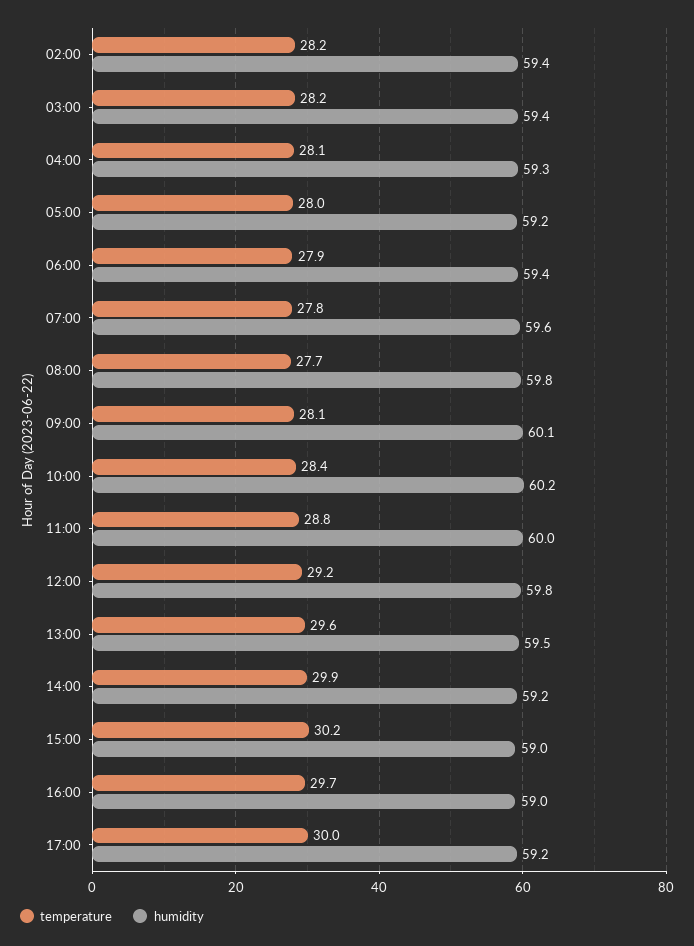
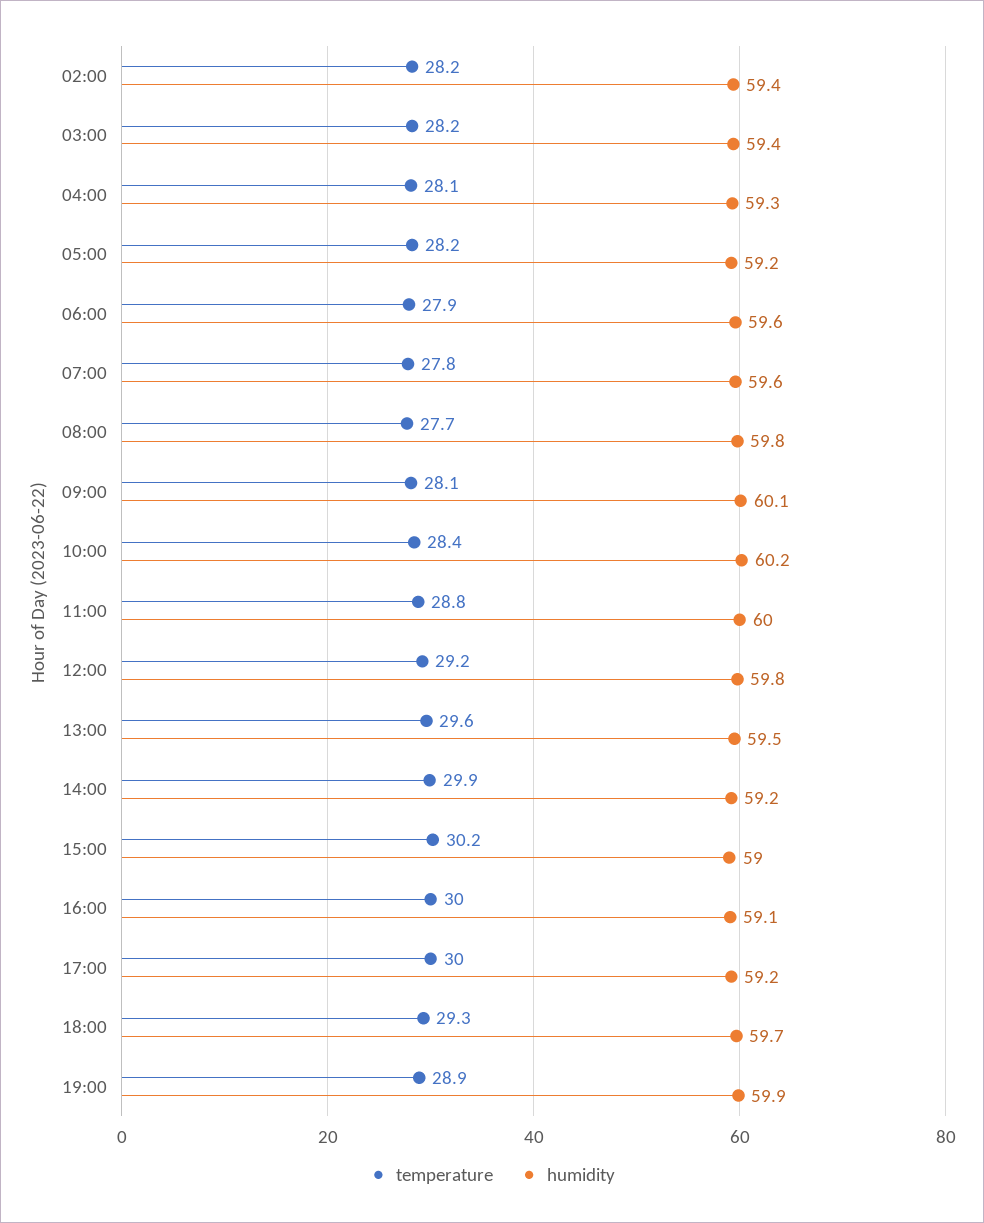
temperature, 05:00: 28 -> 28.2
humidity, 06:00: 59.4 -> 59.6
temperature, 16:00: 29.7 -> 30
humidity, 16:00: 59 -> 59.1
temperature, 18:00: none -> 29.3
humidity, 18:00: none -> 59.7
temperature, 19:00: none -> 28.9
humidity, 19:00: none -> 59.9

